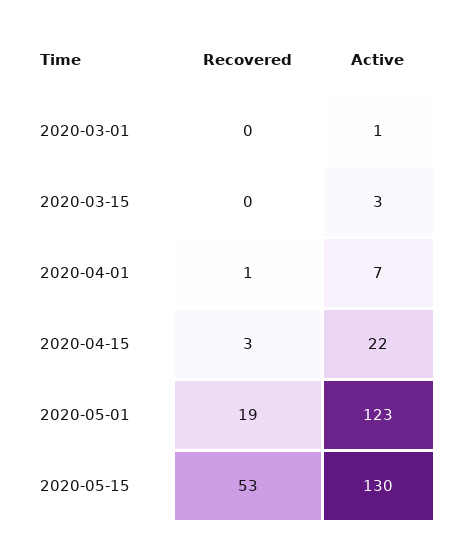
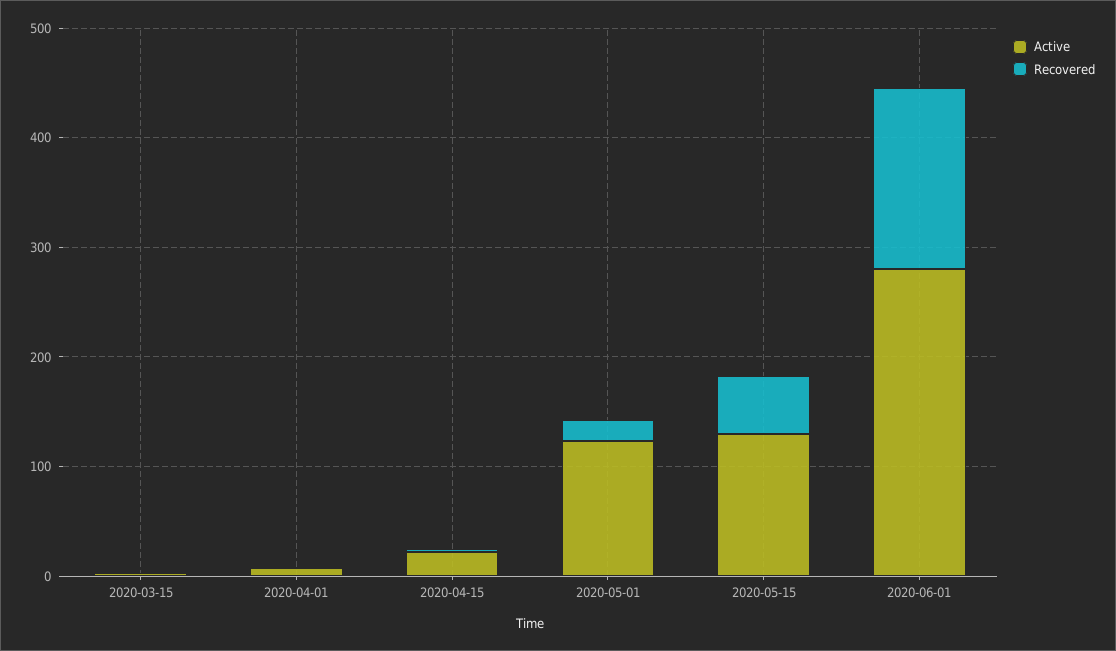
Recovered, 2020-03-01: 0 -> none
Active, 2020-03-01: 1 -> none
Active, 2020-06-01: none -> 280
Recovered, 2020-06-01: none -> 160

